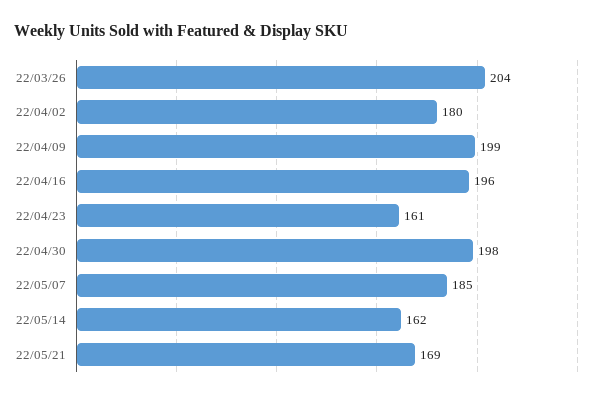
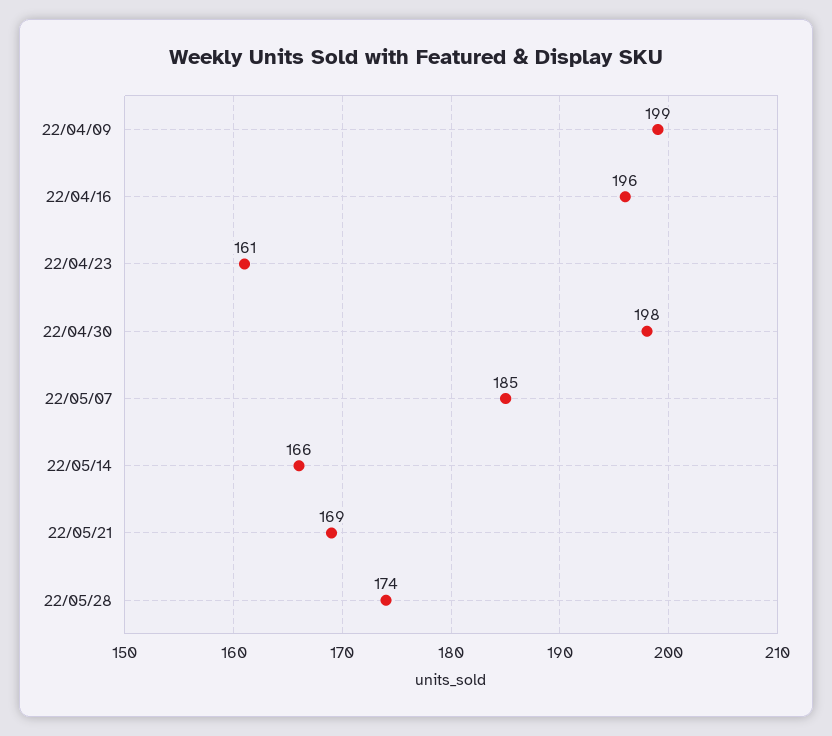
22/03/26: 204 -> none
22/04/02: 180 -> none
22/05/14: 162 -> 166
22/05/28: none -> 174

